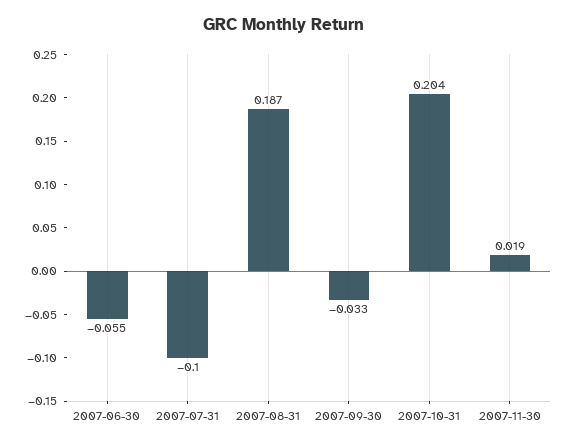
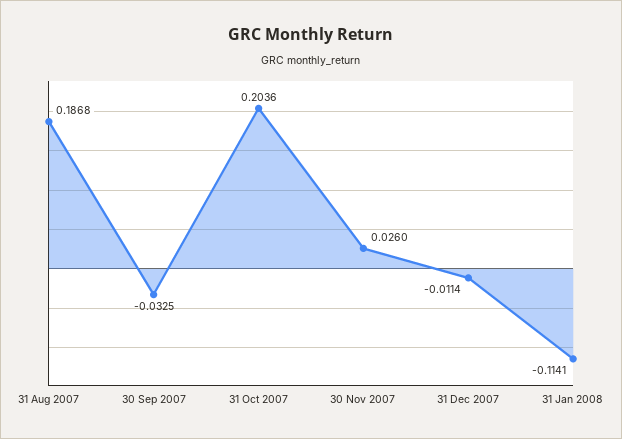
2007-06-30: -0.055 -> none
2007-07-31: -0.1 -> none
2007-11-30: 0.019 -> 0.026
31 Dec 2007: none -> -0.0114
31 Jan 2008: none -> -0.1141

